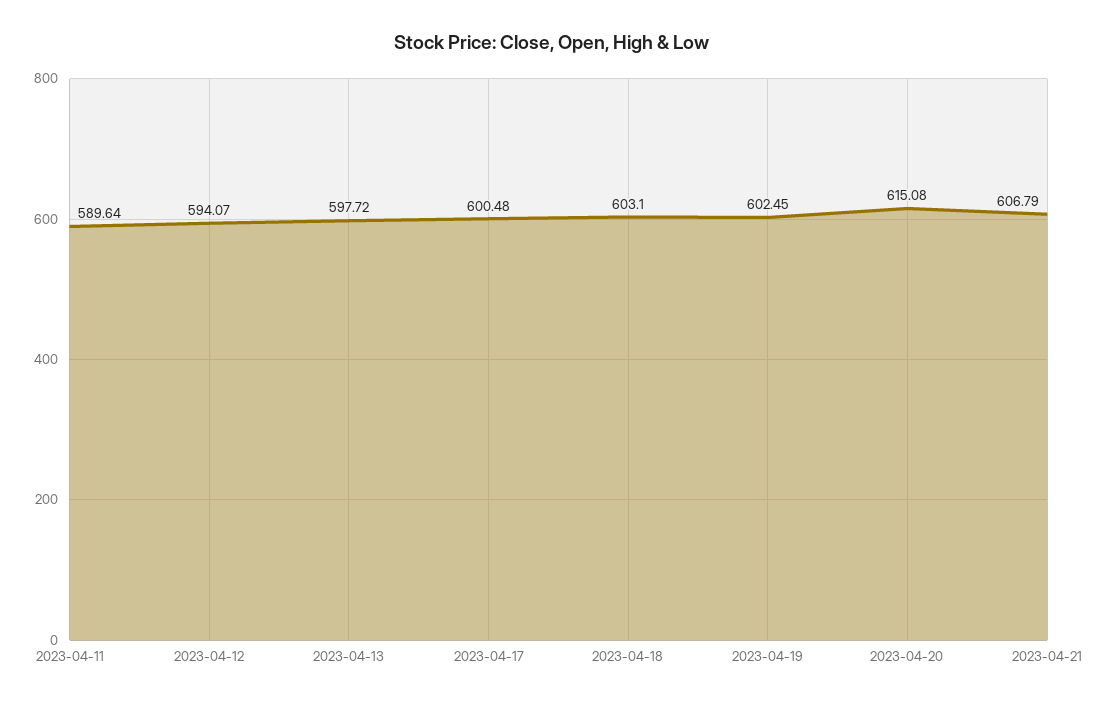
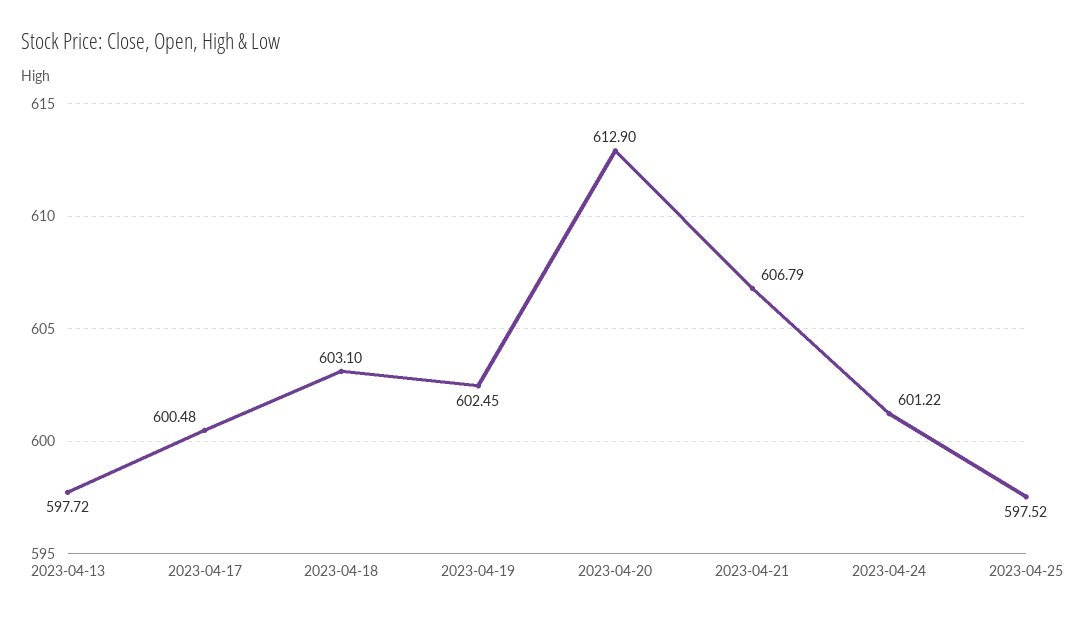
2023-04-11: 589.64 -> none
2023-04-12: 594.07 -> none
2023-04-20: 615.08 -> 612.9
2023-04-24: none -> 601.22
2023-04-25: none -> 597.52

